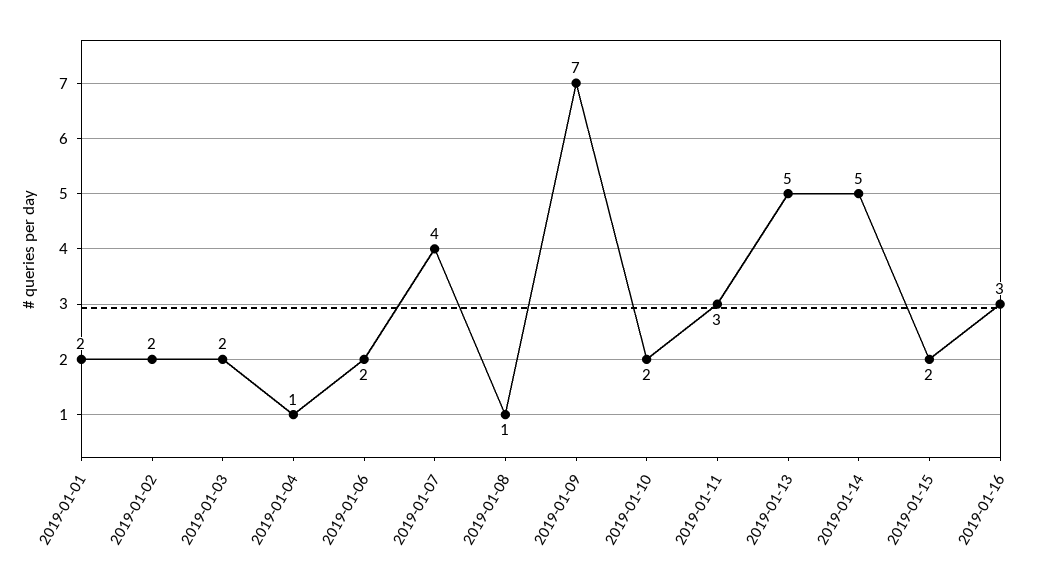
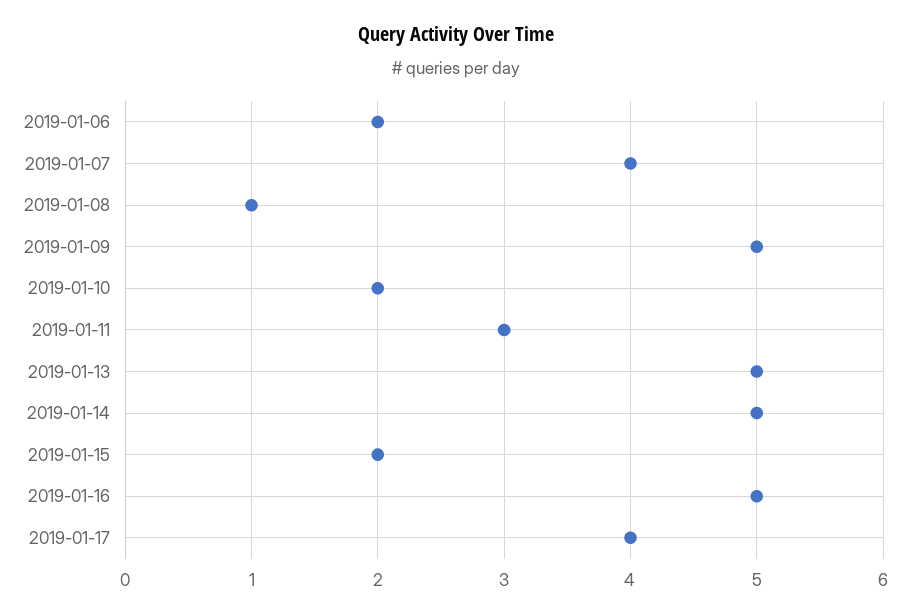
2019-01-01: 2 -> none
2019-01-02: 2 -> none
2019-01-03: 2 -> none
2019-01-04: 1 -> none
2019-01-09: 7 -> 5
2019-01-16: 3 -> 5
2019-01-17: none -> 4

